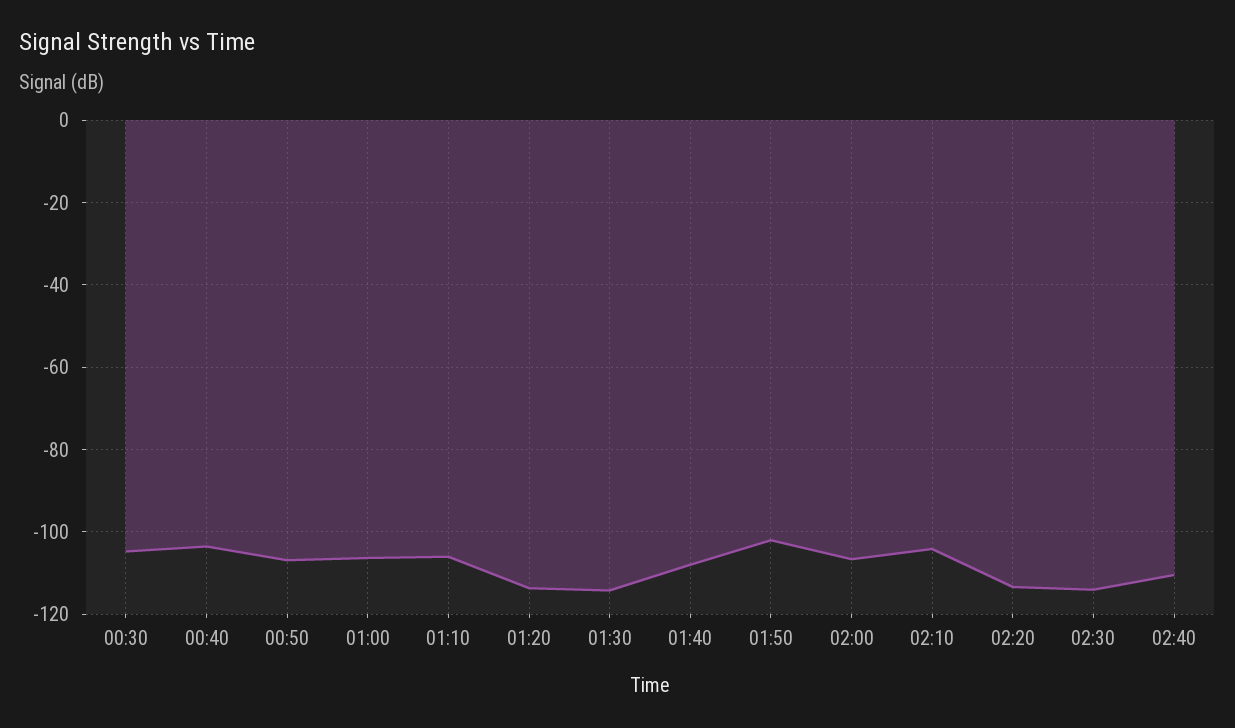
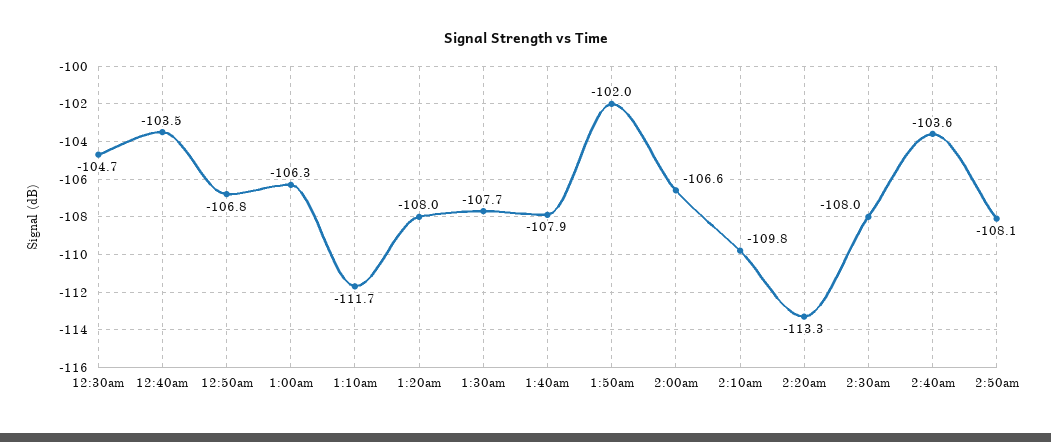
01:10: -106 -> -111.7
01:20: -114 -> -108
01:30: -114 -> -107.7
02:10: -104 -> -109.8
02:30: -114 -> -108
02:40: -110 -> -103.6
2:50am: none -> -108.1

